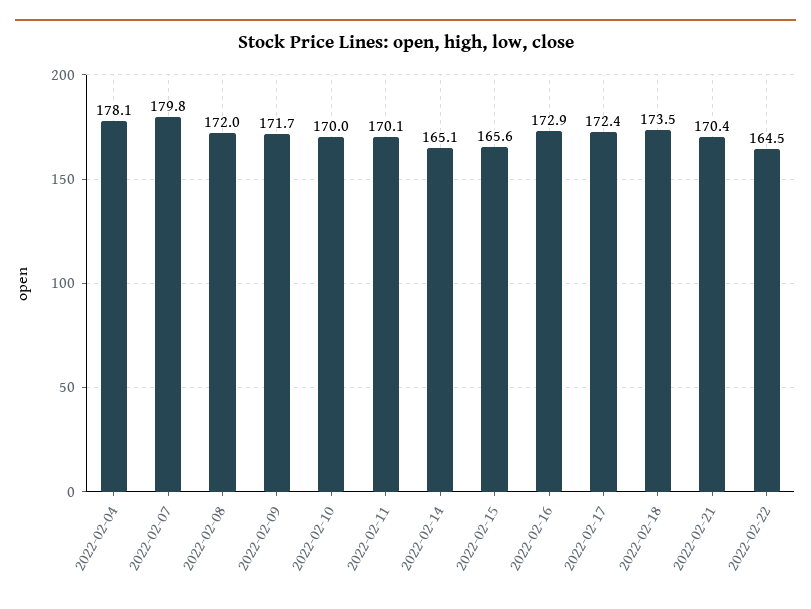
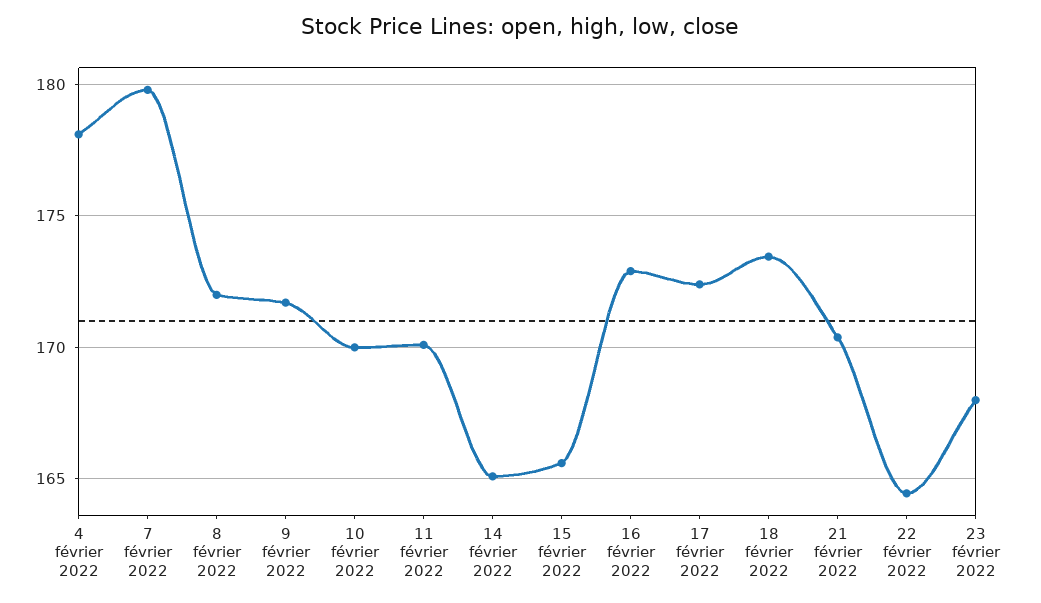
23 février 2022: none -> 168

